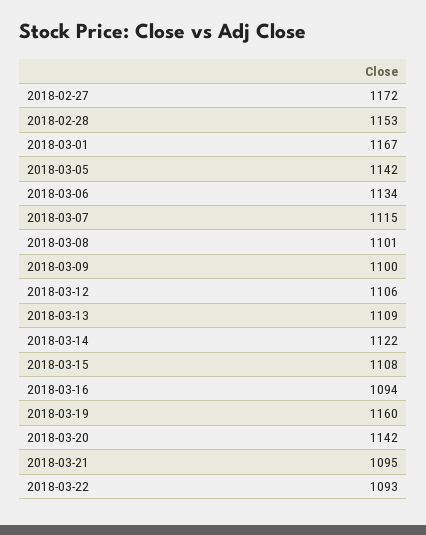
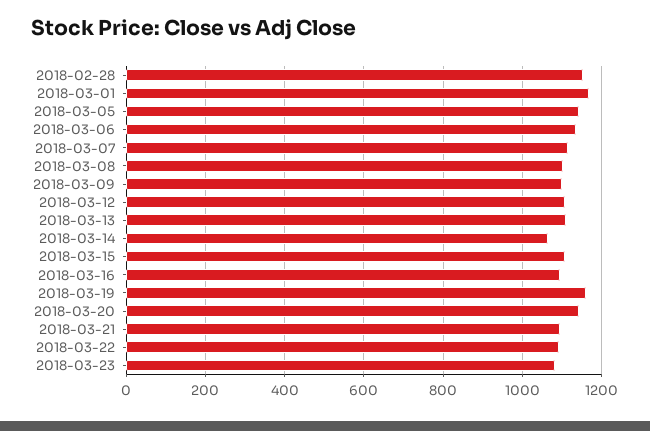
2018-02-27: 1172 -> none
2018-03-14: 1122 -> 1060
2018-03-23: none -> 1080

